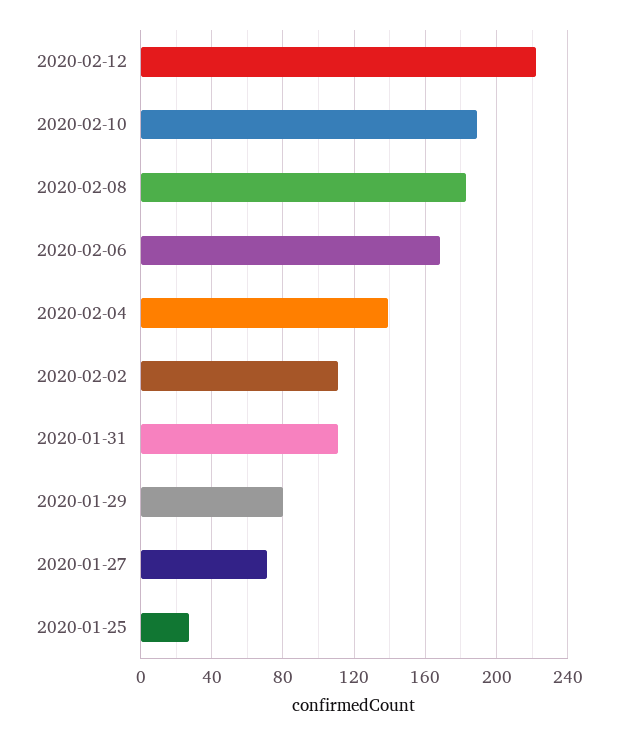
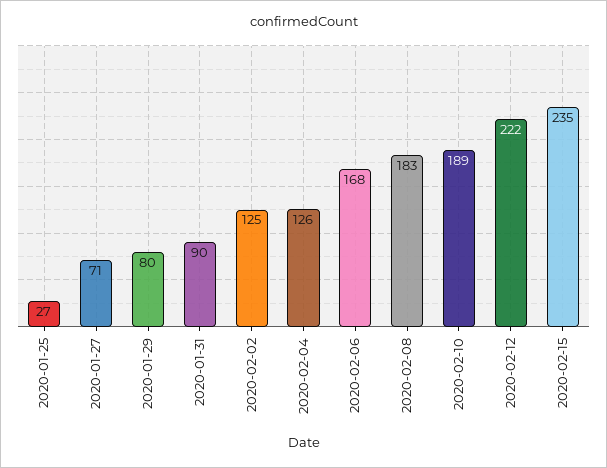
2020-02-04: 140 -> 126
2020-02-02: 110 -> 125
2020-01-31: 110 -> 90
2020-02-15: none -> 235

